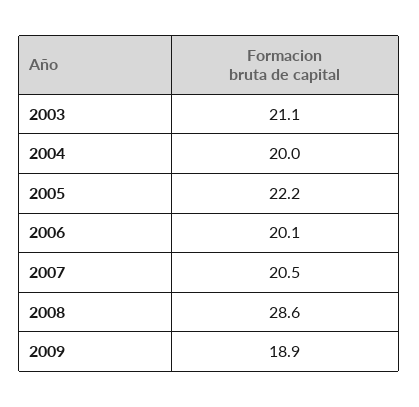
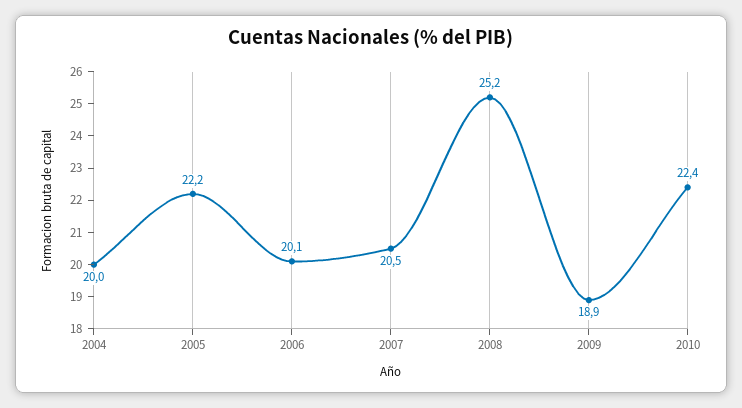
2003: 21.1 -> none
2008: 28.6 -> 25.2
2010: none -> 22.4

